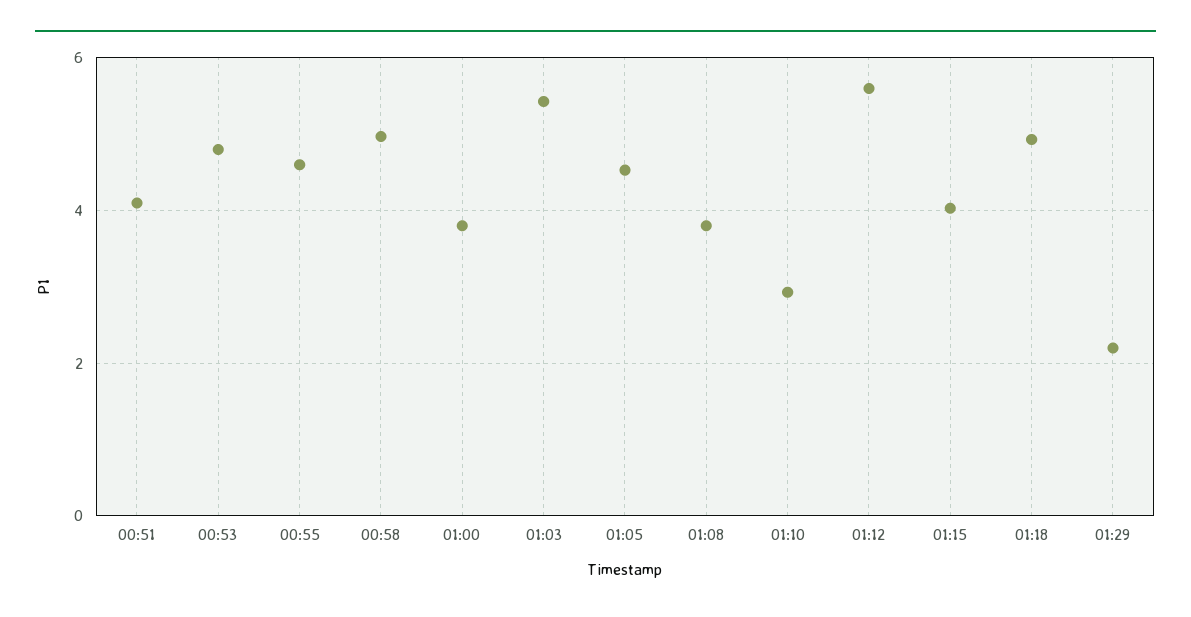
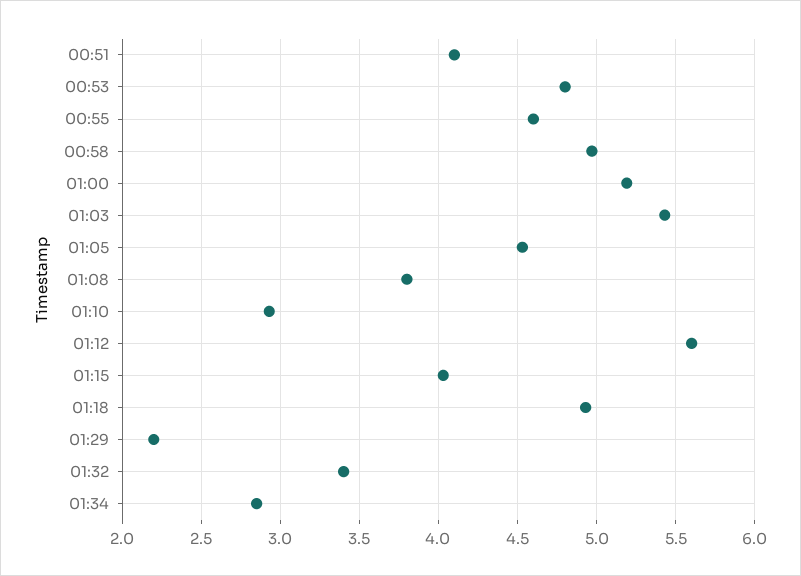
01:00: 3.8 -> 5.2
01:32: none -> 3.4
01:34: none -> 2.85

